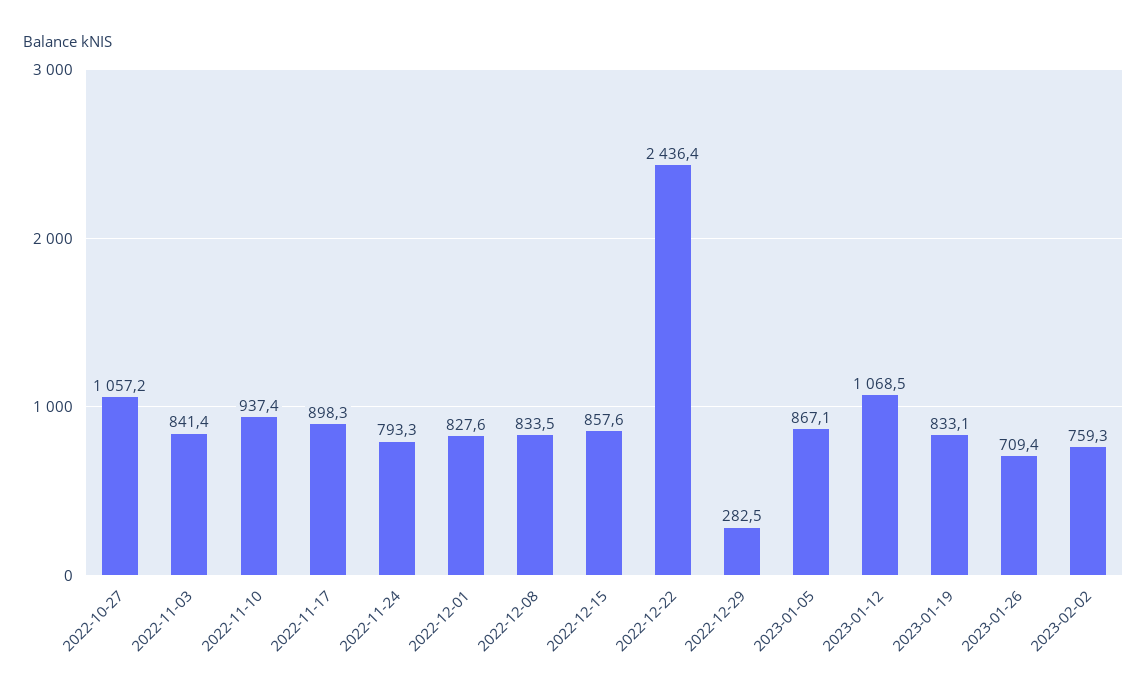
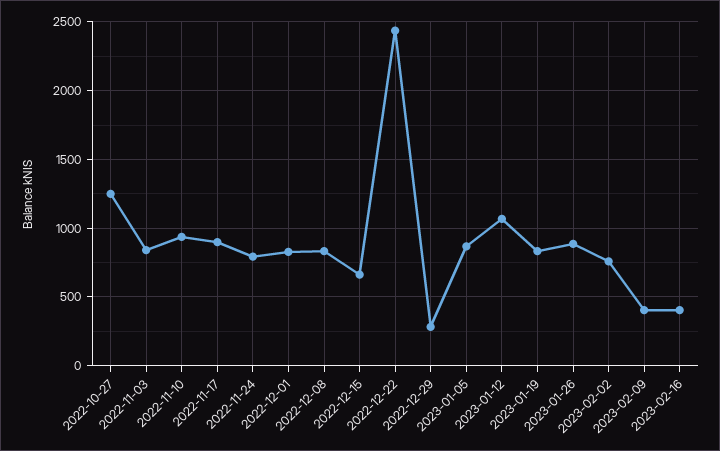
2022-10-27: 1057.2 -> 1250
2022-12-15: 857.6 -> 650
2023-01-26: 709.4 -> 900
2023-02-09: none -> 400
2023-02-16: none -> 400

